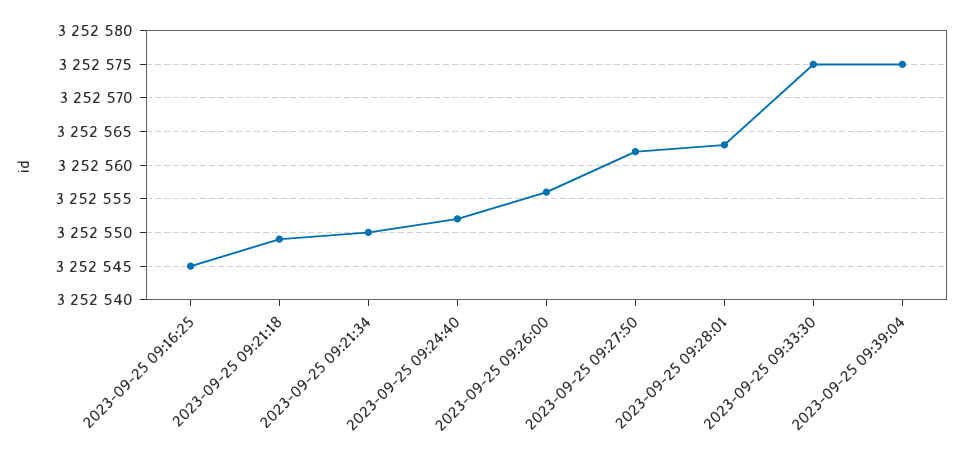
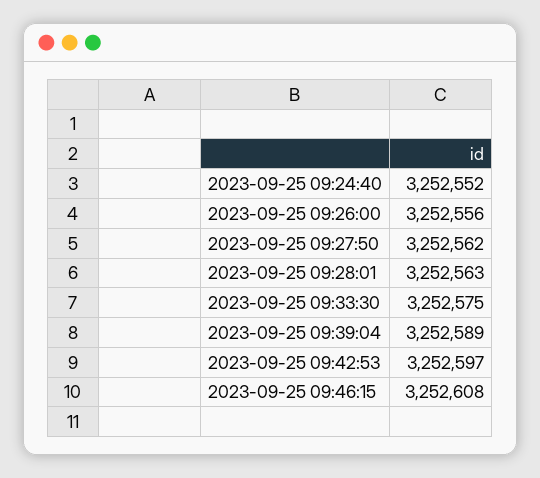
2023-09-25 09:16:25: 3252545 -> none
2023-09-25 09:21:18: 3252549 -> none
2023-09-25 09:21:34: 3252550 -> none
2023-09-25 09:39:04: 3252575 -> 3252589
2023-09-25 09:42:53: none -> 3252597
2023-09-25 09:46:15: none -> 3252608

